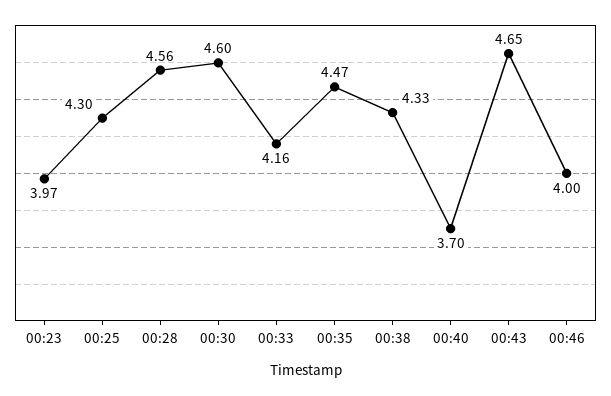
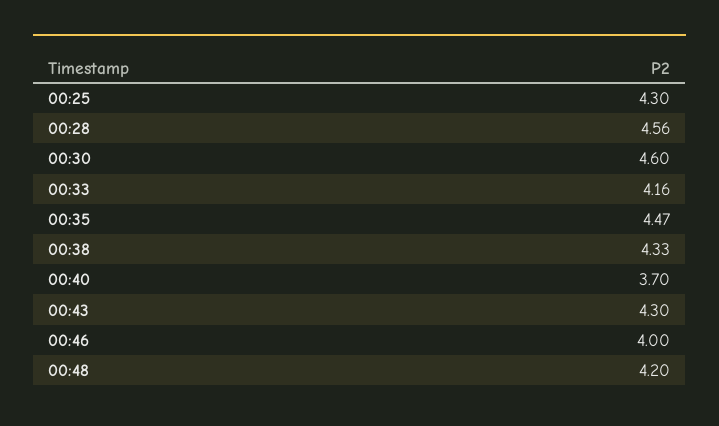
00:23: 3.97 -> none
00:43: 4.65 -> 4.3
00:48: none -> 4.2

